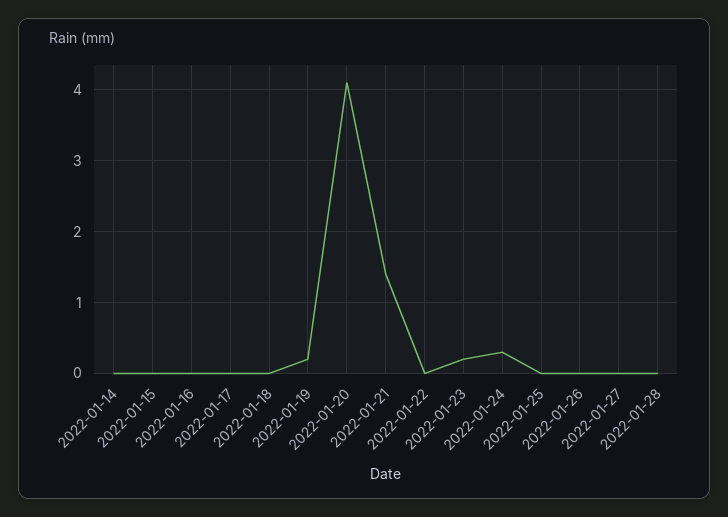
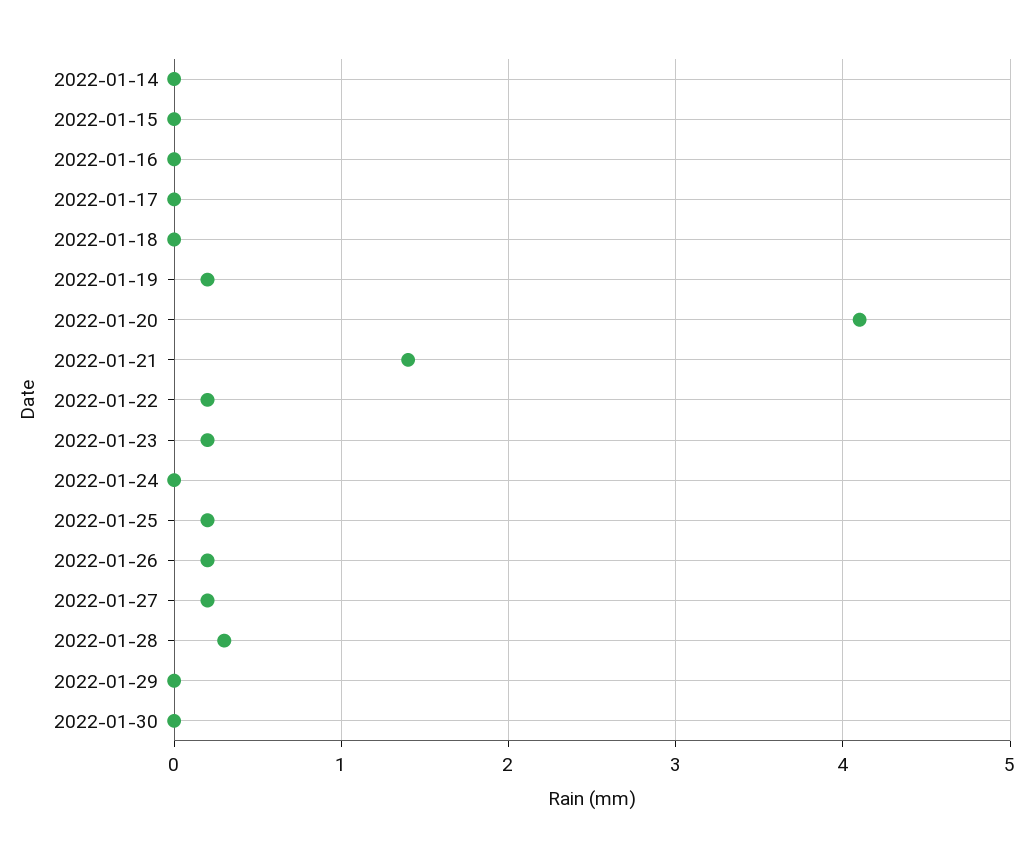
2022-01-22: 0 -> 0.2
2022-01-24: 0.3 -> 0
2022-01-25: 0 -> 0.2
2022-01-26: 0 -> 0.2
2022-01-27: 0 -> 0.2
2022-01-28: 0 -> 0.3
2022-01-29: none -> 0
2022-01-30: none -> 0

